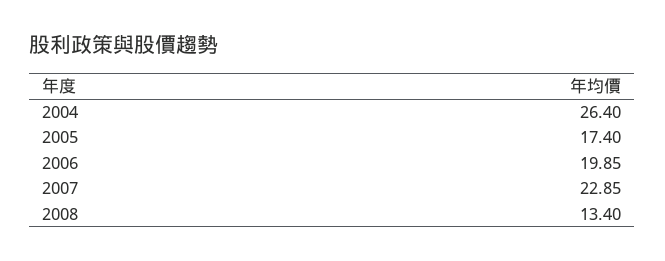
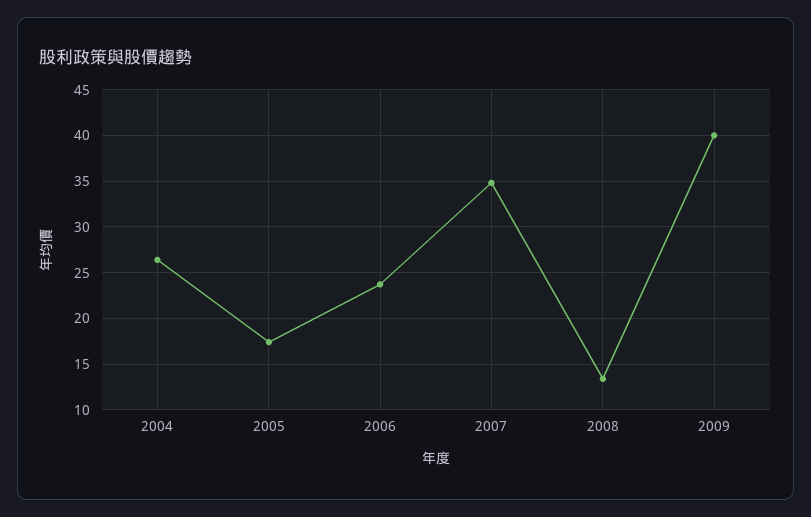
2006: 19.85 -> 24
2007: 22.85 -> 35
2009: none -> 40

